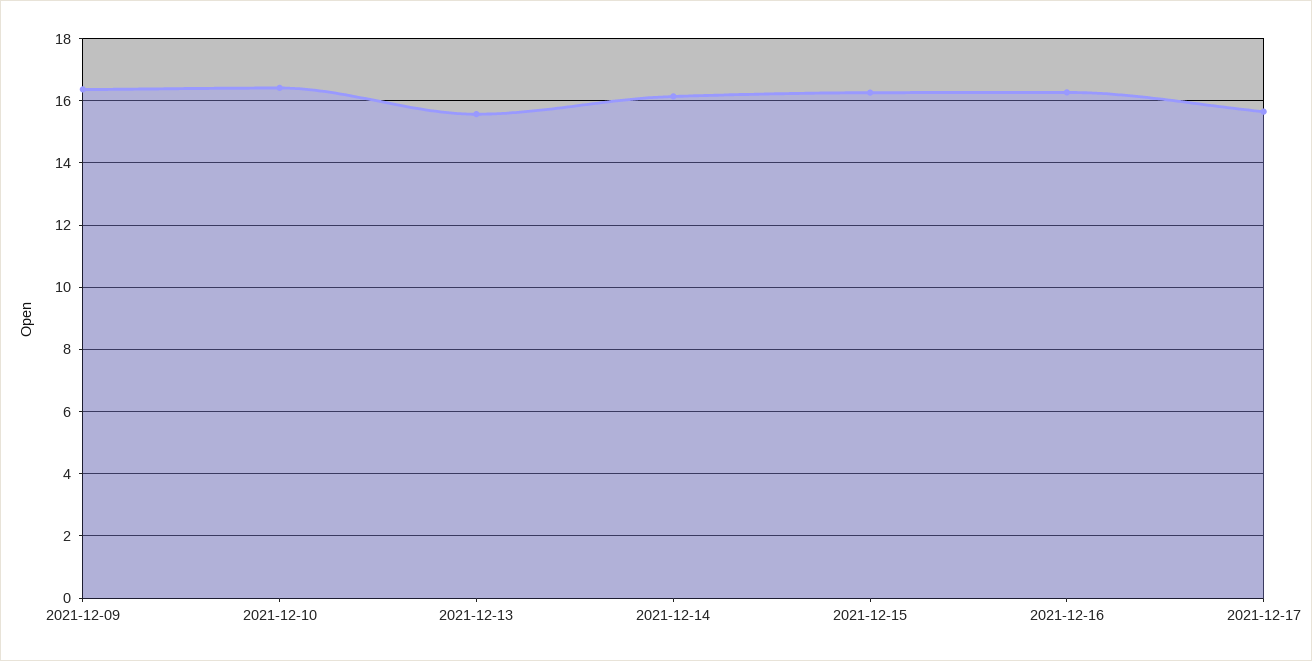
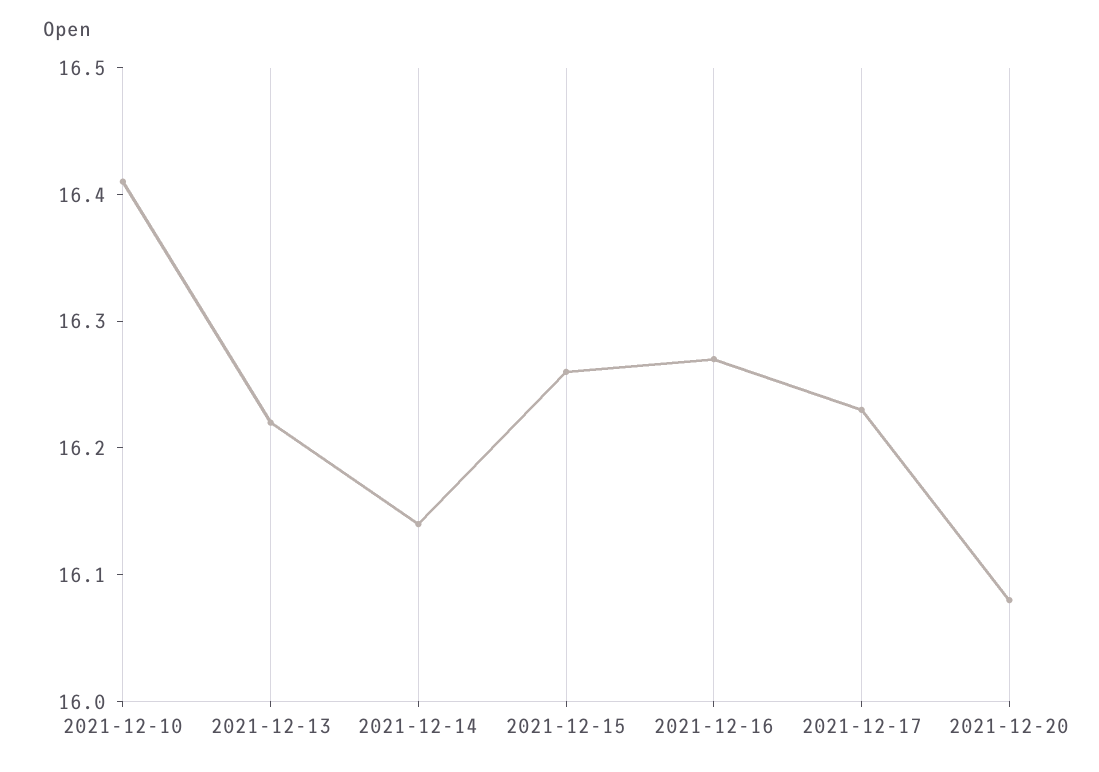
2021-12-09: 16.4 -> none
2021-12-13: 15.6 -> 16.22
2021-12-17: 15.6 -> 16.23
2021-12-20: none -> 16.08

